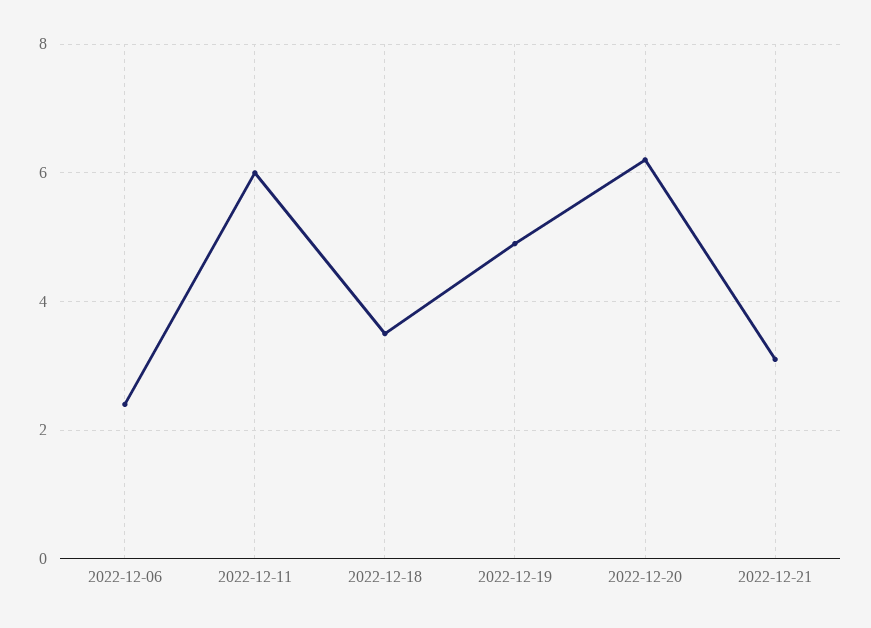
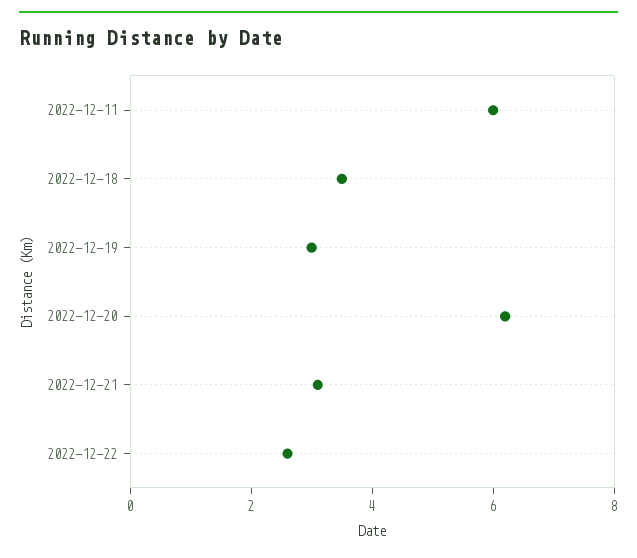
2022-12-06: 2.5 -> none
2022-12-19: 5 -> 3
2022-12-22: none -> 2.5

